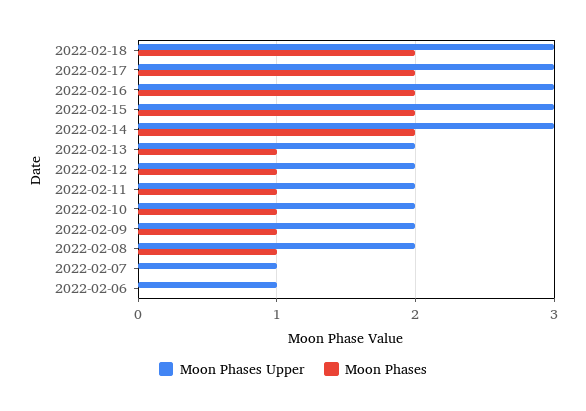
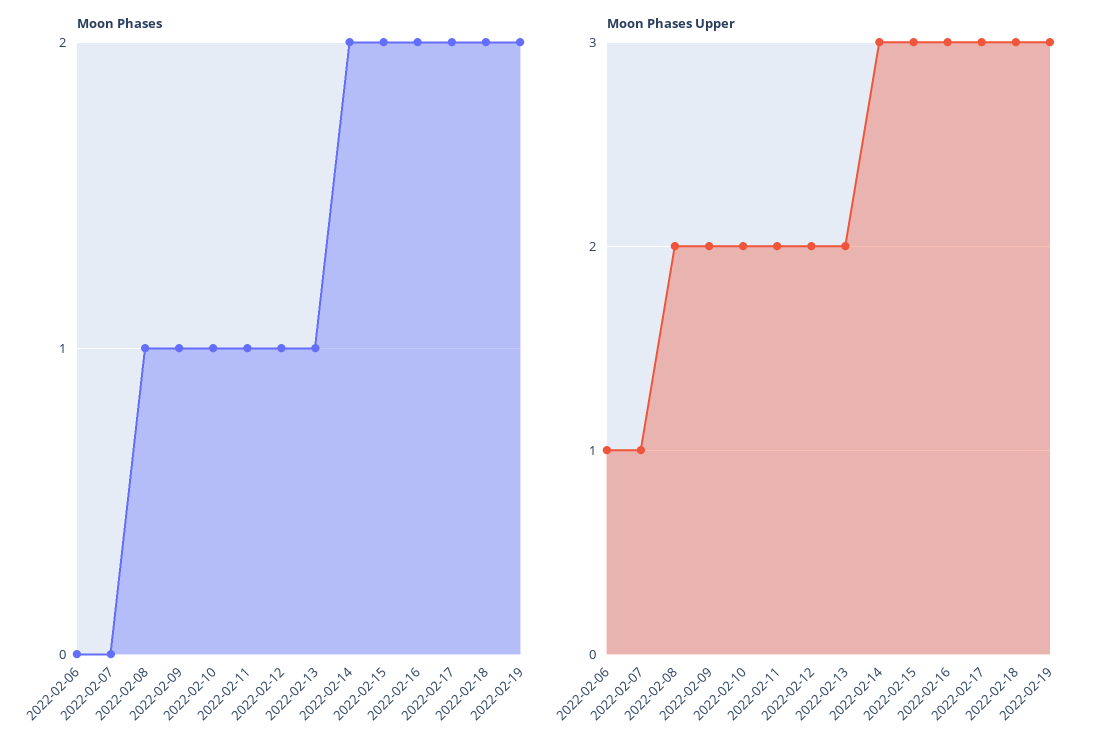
Moon Phases, 2022-02-19: none -> 2
Moon Phases Upper, 2022-02-19: none -> 3

